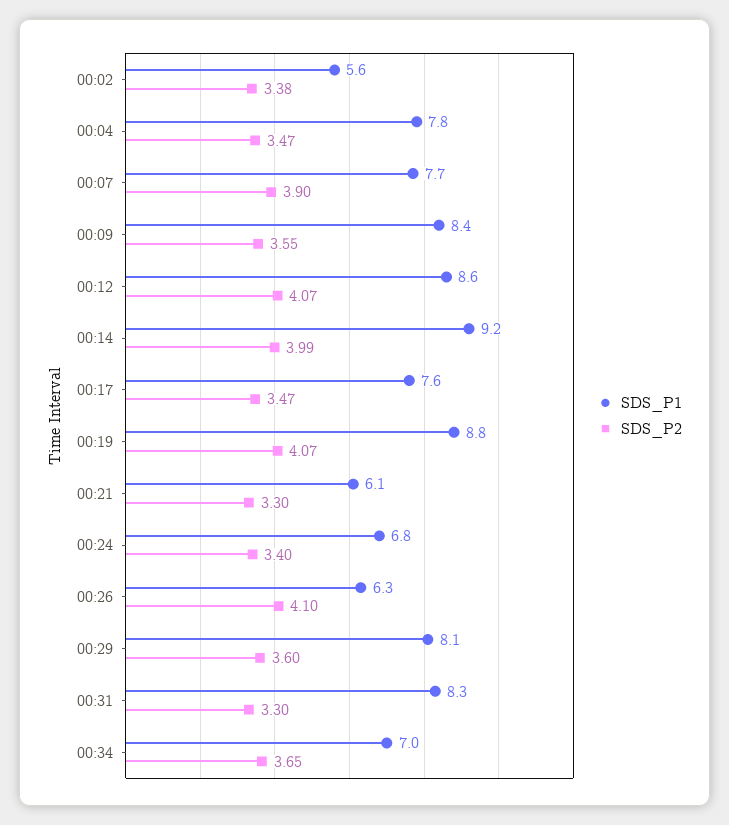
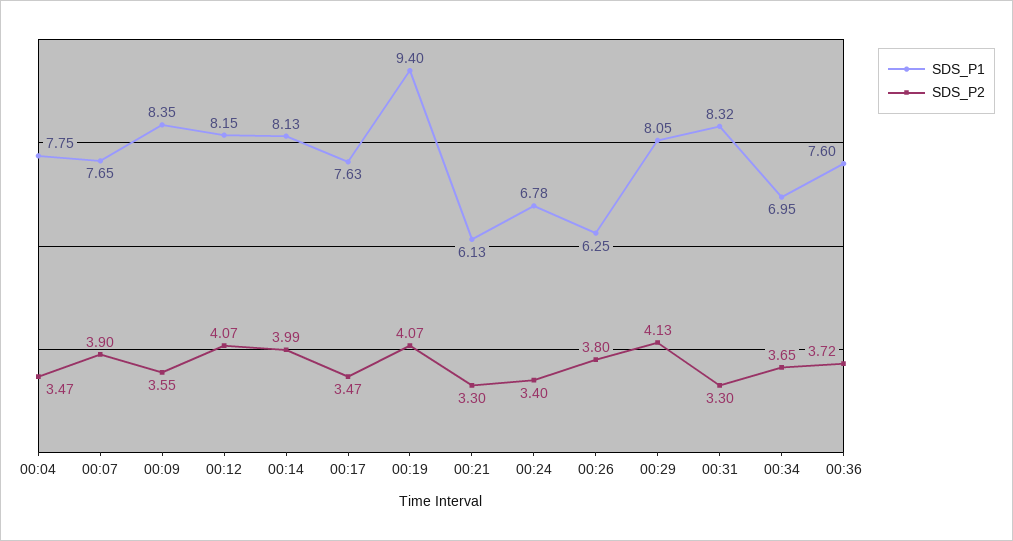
SDS_P1, 00:02: 5.6 -> none
SDS_P2, 00:02: 3.38 -> none
SDS_P1, 00:12: 8.6 -> 8.15
SDS_P1, 00:14: 9.2 -> 8.13
SDS_P1, 00:19: 8.8 -> 9.4
SDS_P2, 00:26: 4.1 -> 3.8
SDS_P2, 00:29: 3.6 -> 4.13
SDS_P1, 00:36: none -> 7.6
SDS_P2, 00:36: none -> 3.72

